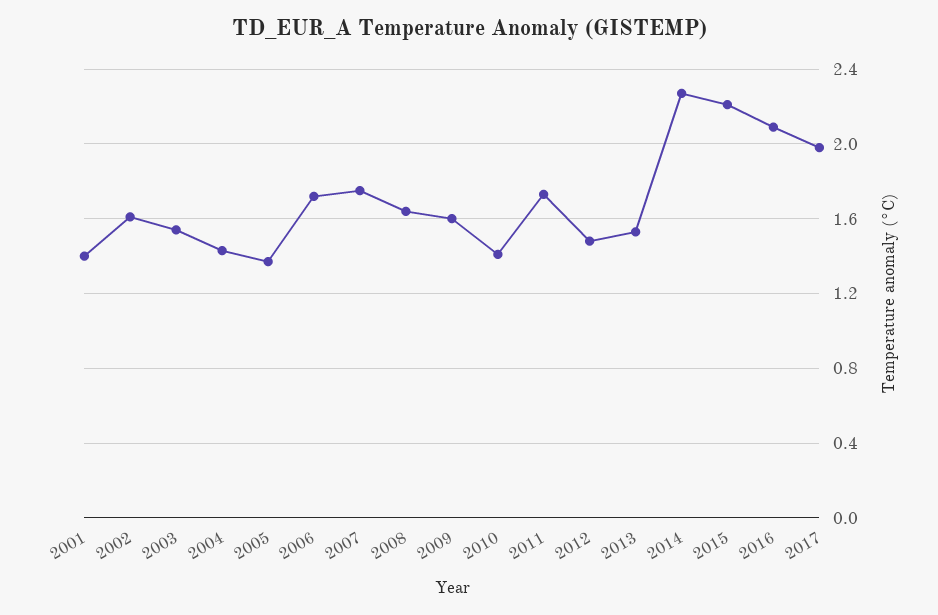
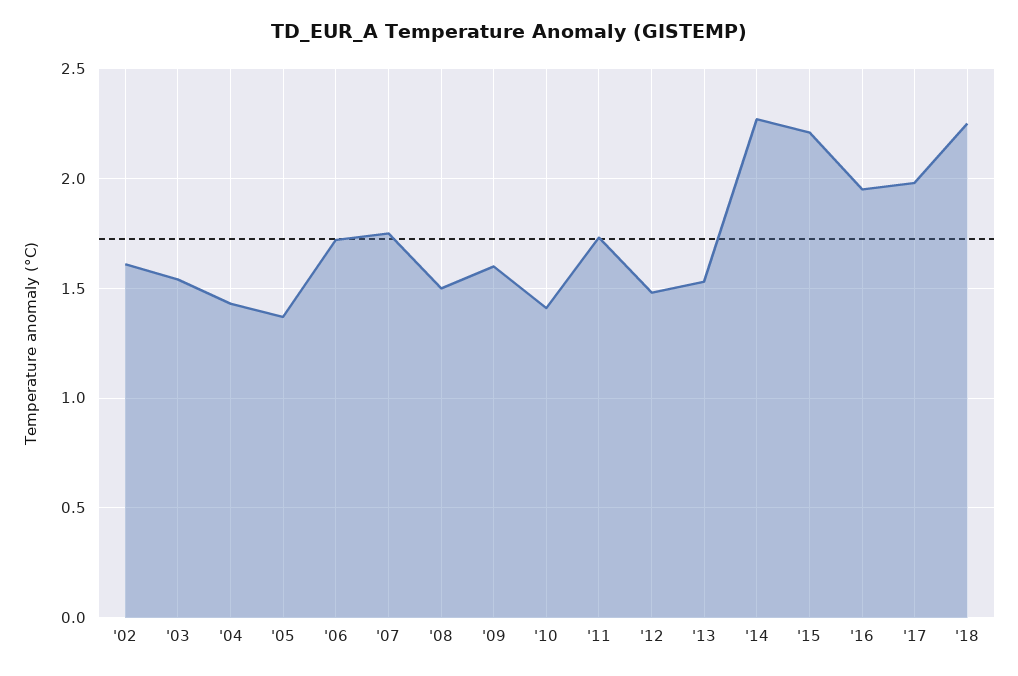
2001: 1.4 -> none
2008: 1.65 -> 1.5
2016: 2.1 -> 1.95
'18: none -> 2.25

